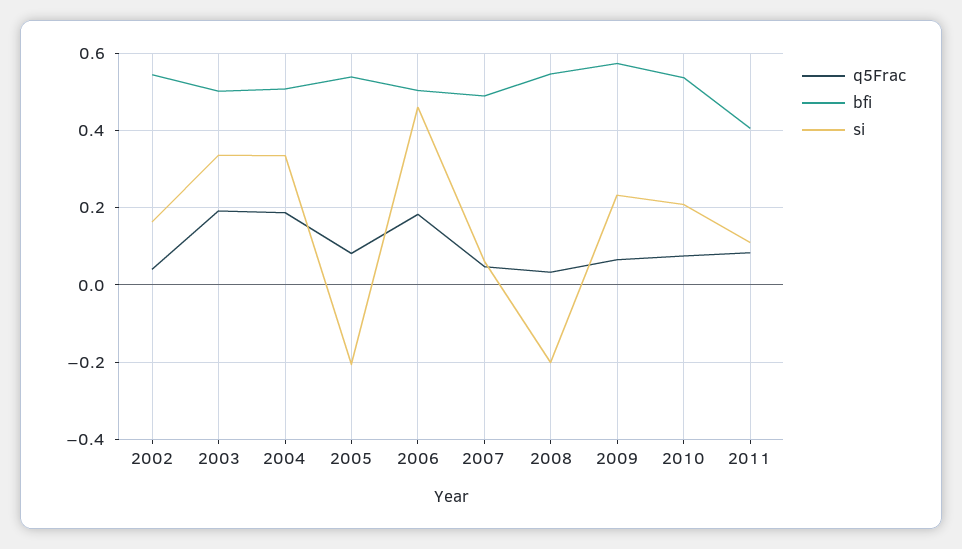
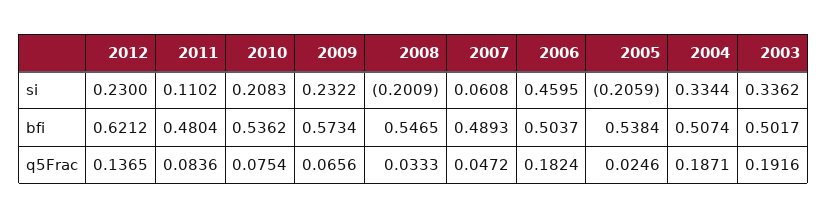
q5Frac, 2002: 0.04 -> none
bfi, 2002: 0.54 -> none
si, 2002: 0.16 -> none
q5Frac, 2005: 0.08 -> 0.0246
bfi, 2011: 0.4 -> 0.4804
si, 2012: none -> 0.23
bfi, 2012: none -> 0.6212
q5Frac, 2012: none -> 0.1365

